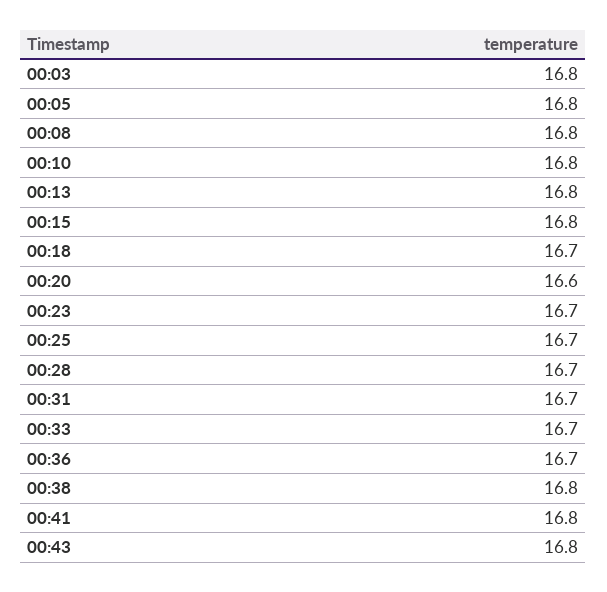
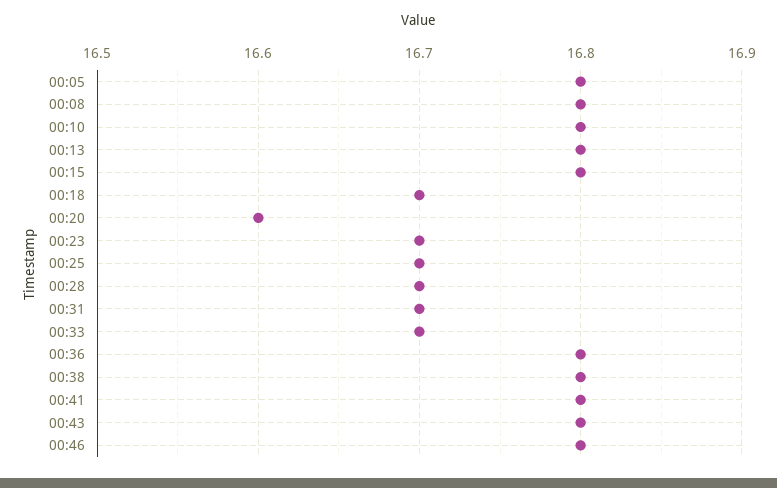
00:03: 16.8 -> none
00:36: 16.7 -> 16.8
00:46: none -> 16.8

